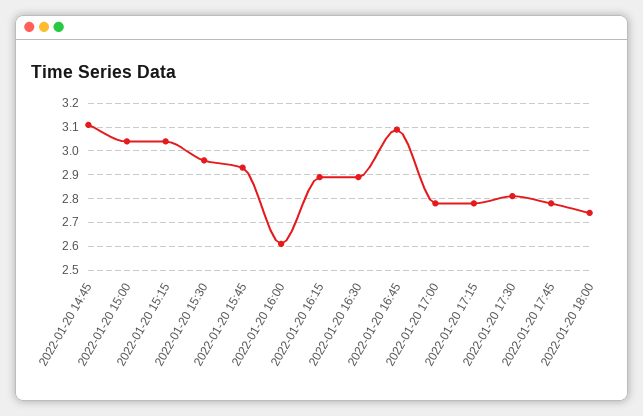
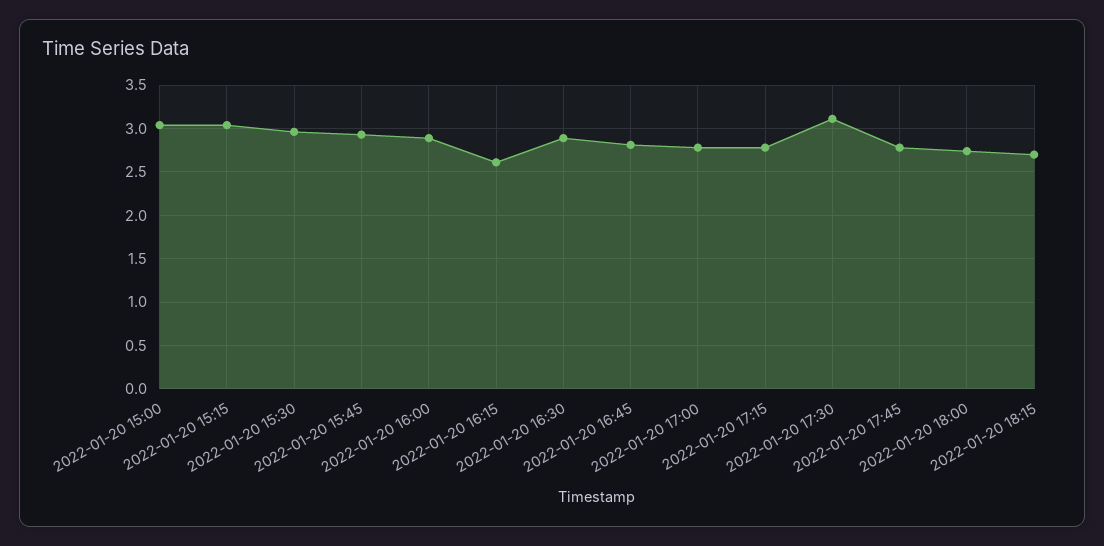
2022-01-20 14:45: 3.1 -> none
2022-01-20 16:00: 2.6 -> 2.9
2022-01-20 16:15: 2.9 -> 2.6
2022-01-20 16:45: 3.1 -> 2.8
2022-01-20 17:30: 2.8 -> 3.1
2022-01-20 18:15: none -> 2.7

